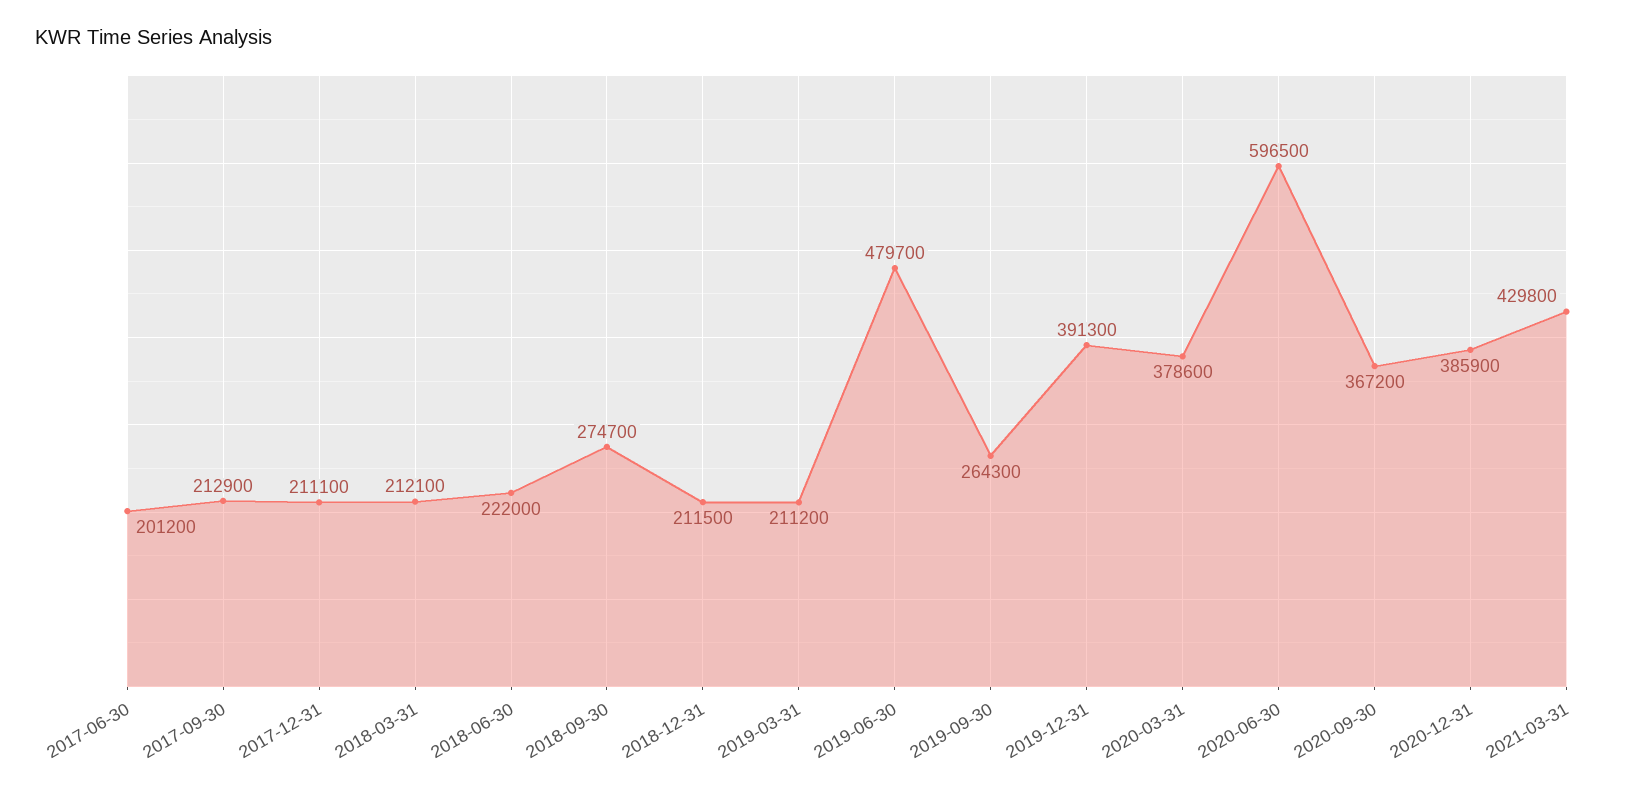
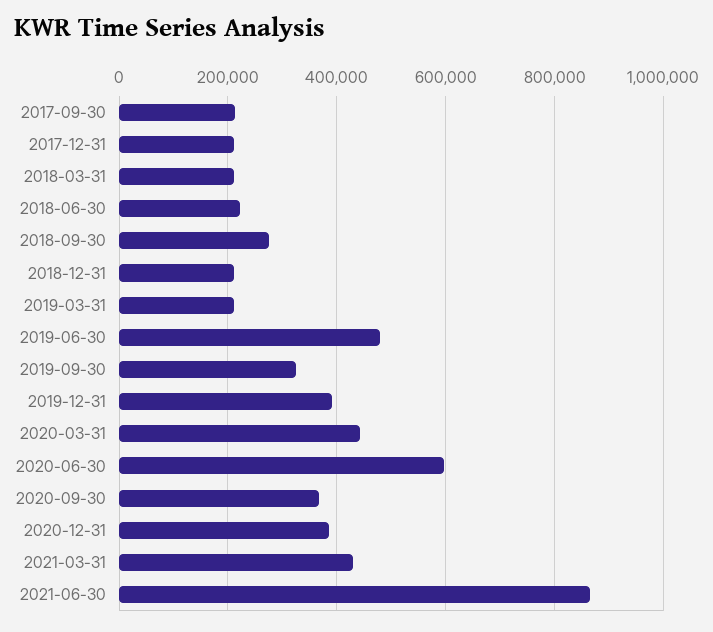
2017-06-30: 201200 -> none
2019-09-30: 264300 -> 320000
2020-03-31: 378600 -> 440000
2021-06-30: none -> 860000

